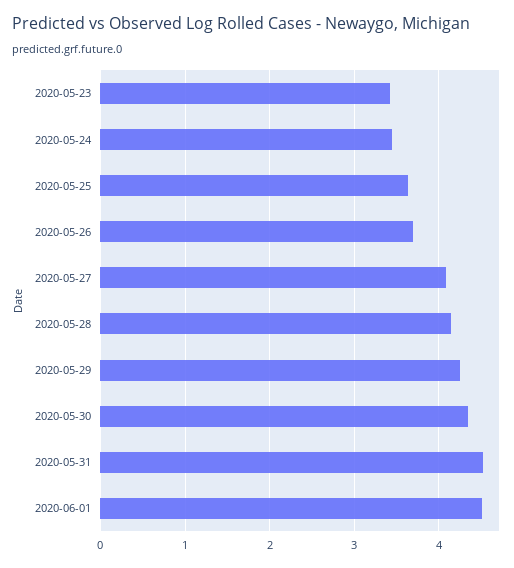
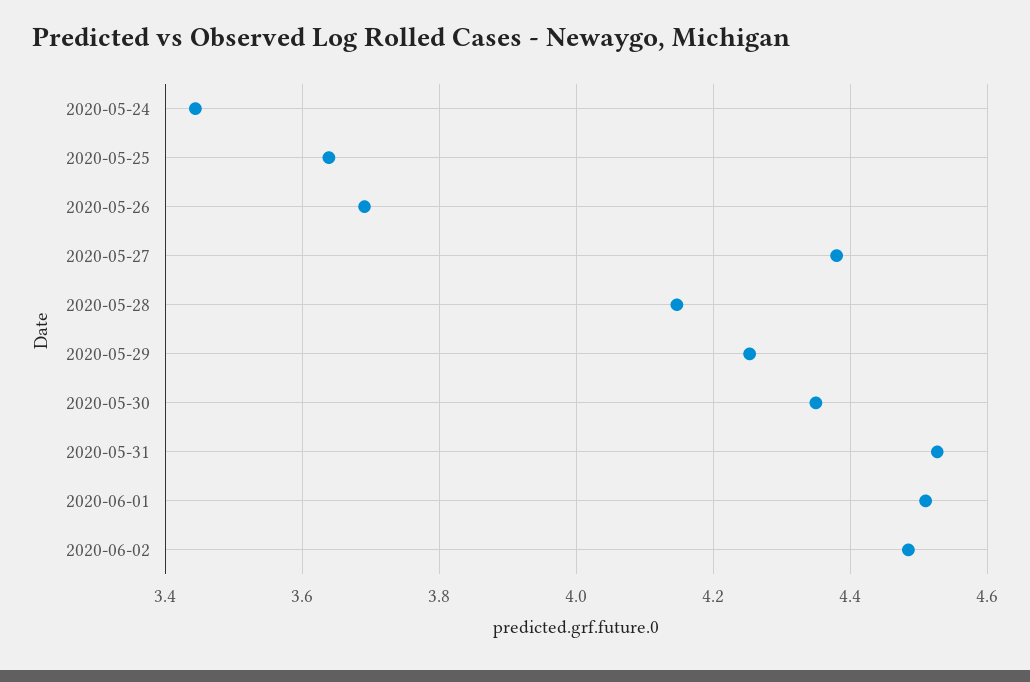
2020-05-23: 3.4 -> none
2020-05-27: 4.1 -> 4.38
2020-06-02: none -> 4.48

